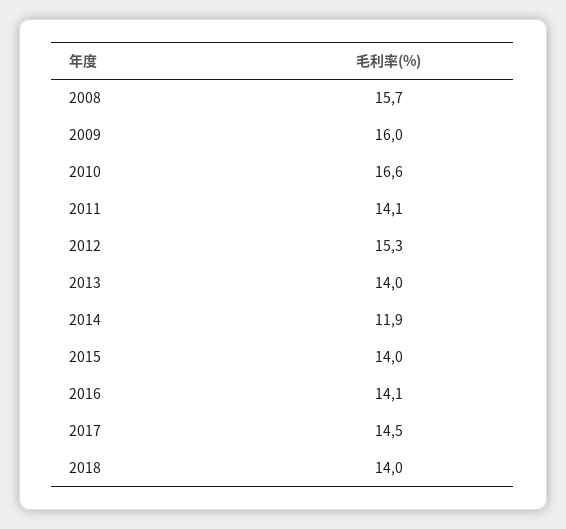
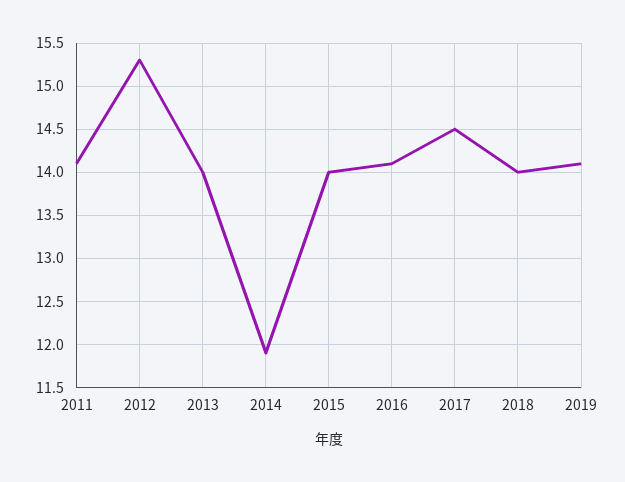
2008: 15.7 -> none
2009: 16 -> none
2010: 16.6 -> none
2019: none -> 14.1

